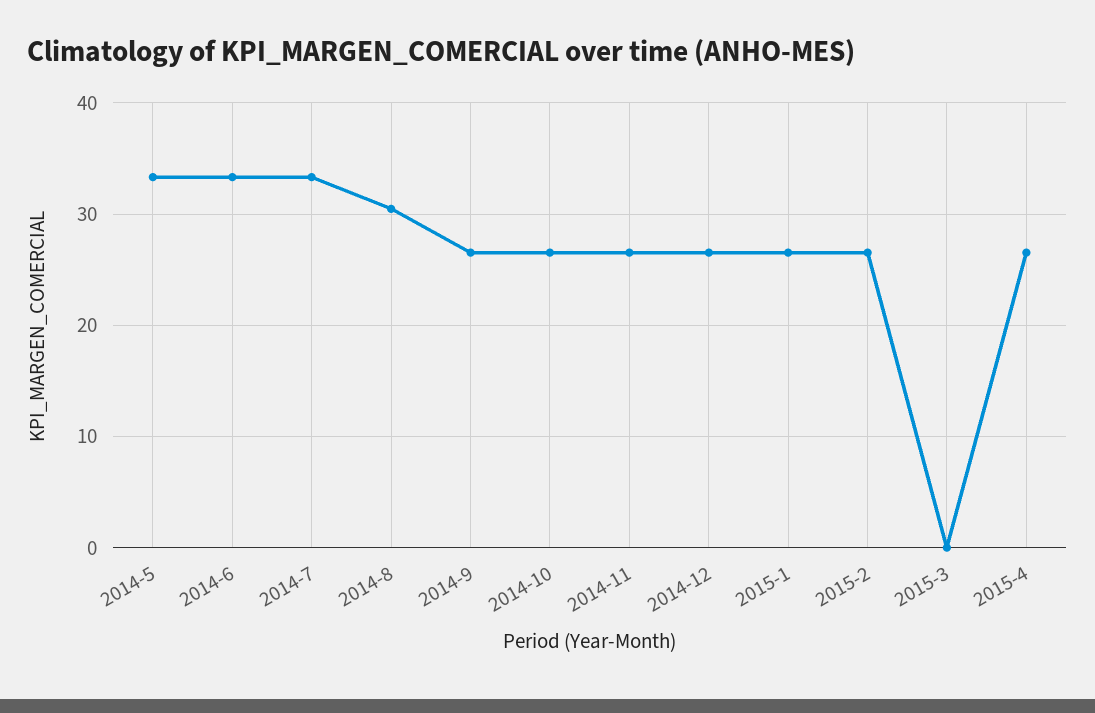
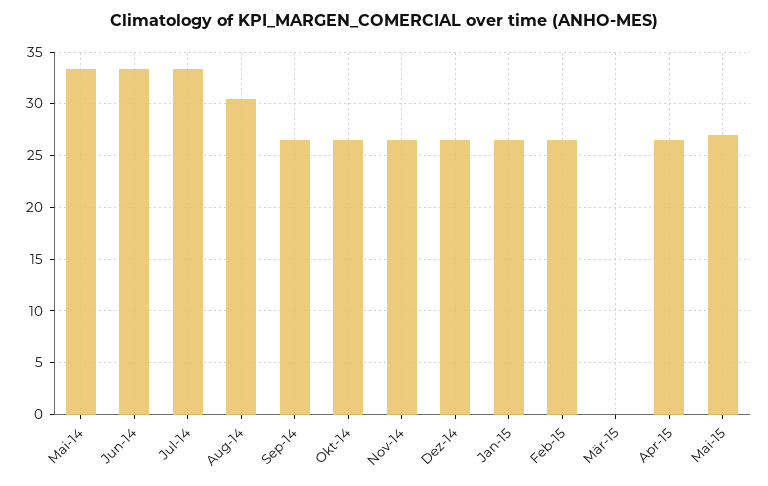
Mai-15: none -> 27

